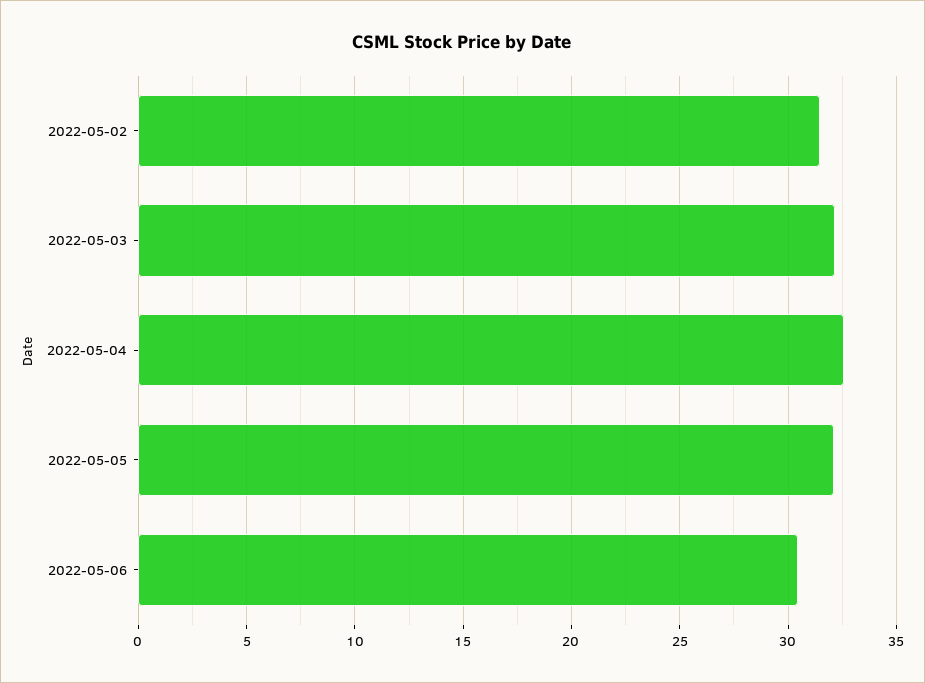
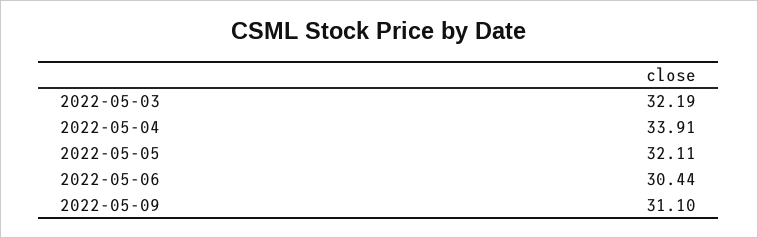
2022-05-02: 31.5 -> none
2022-05-04: 32.5 -> 33.91
2022-05-09: none -> 31.1

